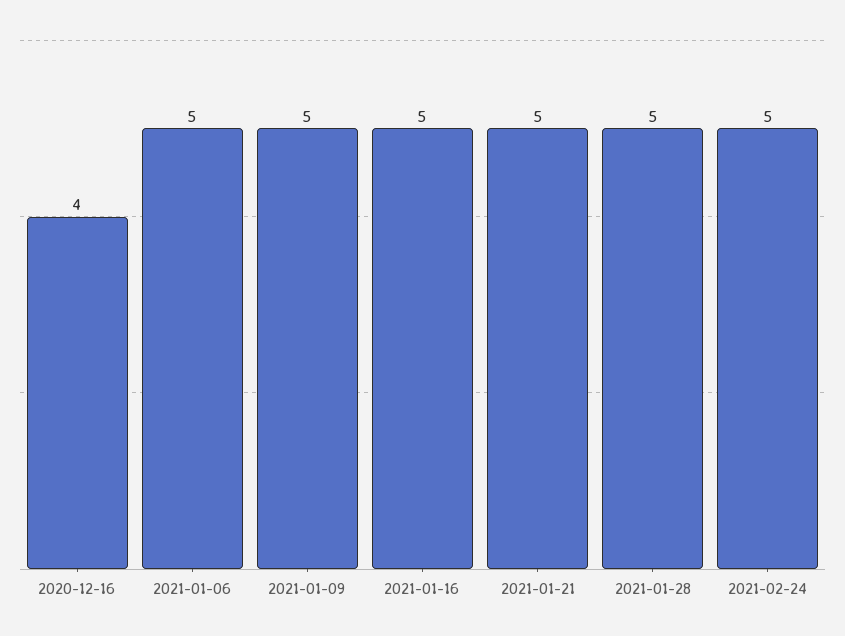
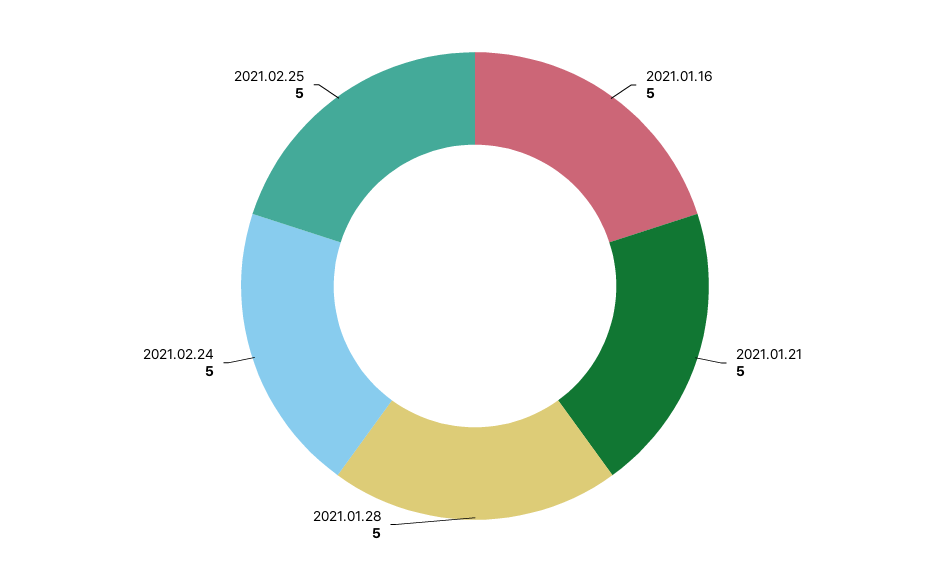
2020-12-16: 4 -> none
2021-01-06: 5 -> none
2021-01-09: 5 -> none
2021.02.25: none -> 5

